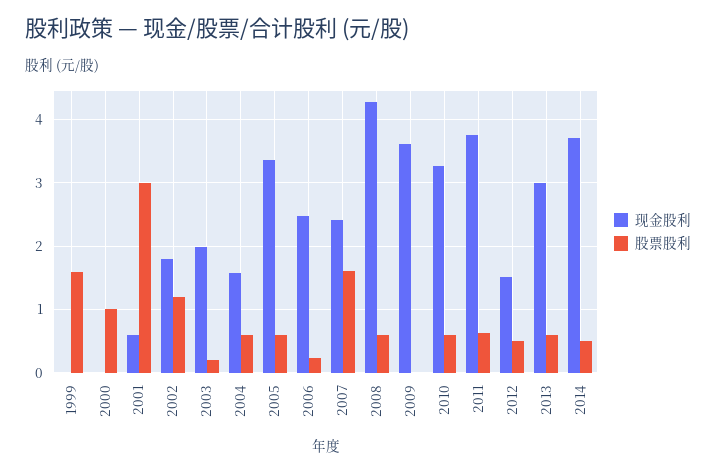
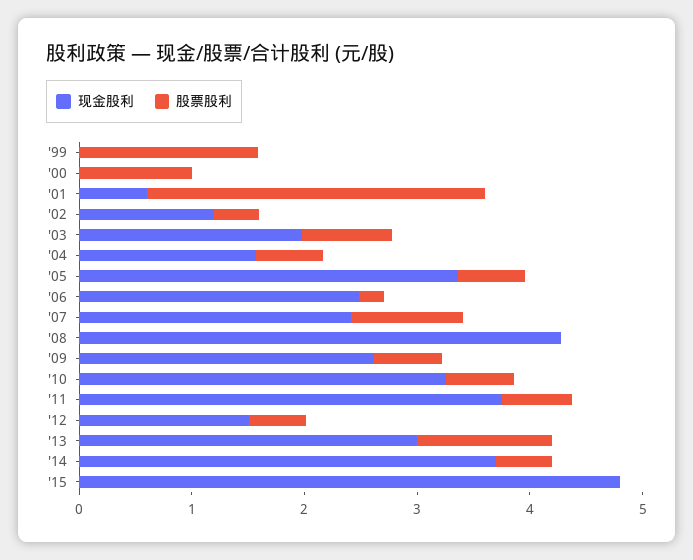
现金股利, 2002: 1.8 -> 1.2
股票股利, 2002: 1.2 -> 0.4
股票股利, 2003: 0.2 -> 0.8
股票股利, 2007: 1.6 -> 1
股票股利, 2008: 0.6 -> 0
现金股利, 2009: 3.6 -> 2.6
股票股利, 2009: 0 -> 0.6
股票股利, 2013: 0.6 -> 1.2
现金股利, '15: none -> 4.8
股票股利, '15: none -> 0

